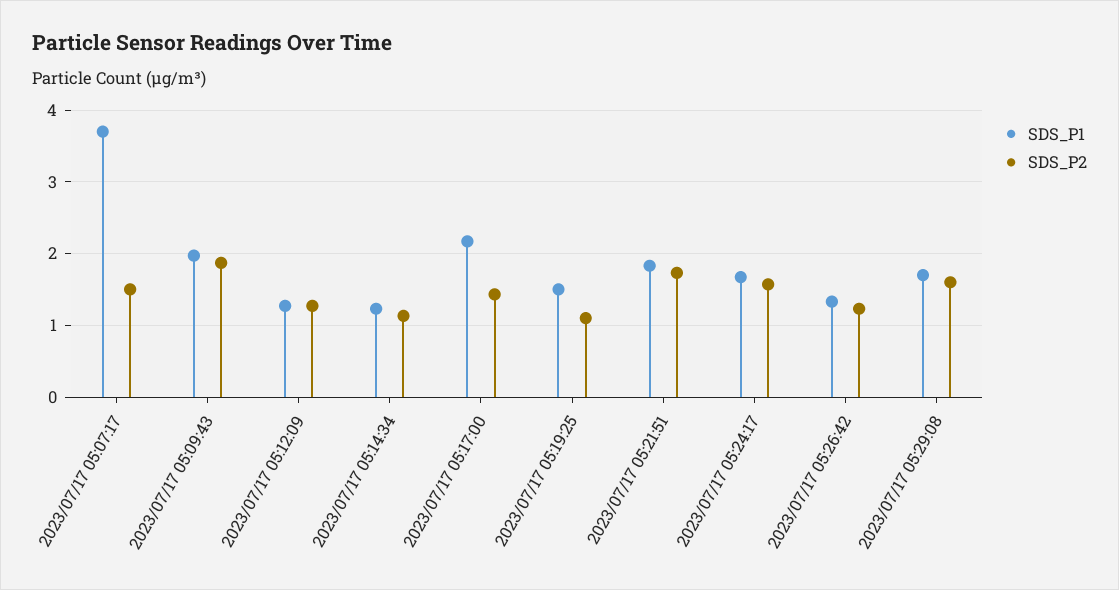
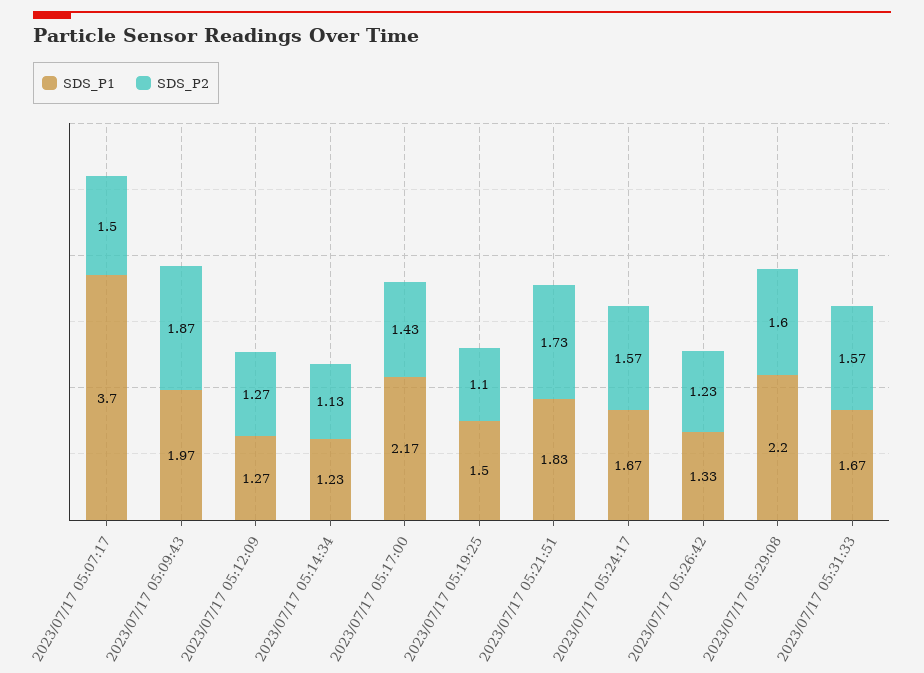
SDS_P1, 2023/07/17 05:29:08: 1.7 -> 2.2
SDS_P1, 2023/07/17 05:31:33: none -> 1.67
SDS_P2, 2023/07/17 05:31:33: none -> 1.57

